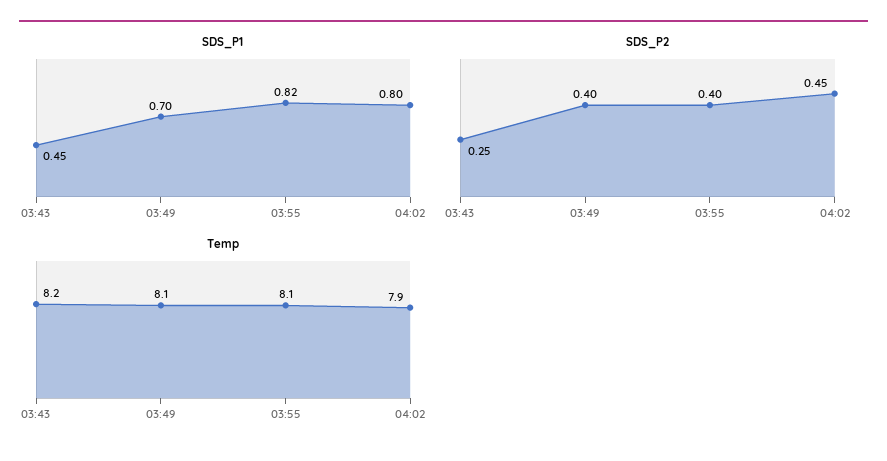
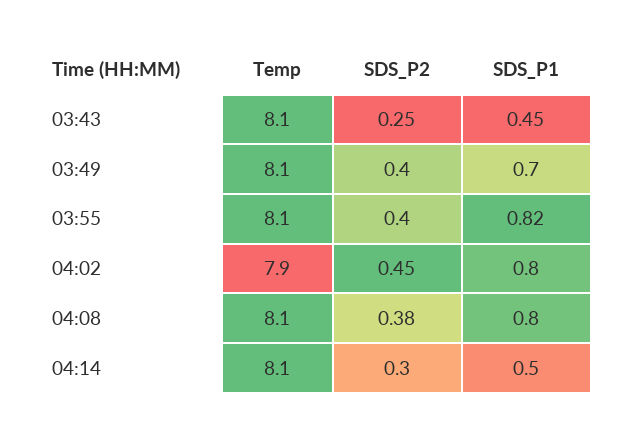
Temp, 03:43: 8.2 -> 8.1
Temp, 04:08: none -> 8.1
SDS_P2, 04:08: none -> 0.38
SDS_P1, 04:08: none -> 0.8
Temp, 04:14: none -> 8.1
SDS_P2, 04:14: none -> 0.3
SDS_P1, 04:14: none -> 0.5

